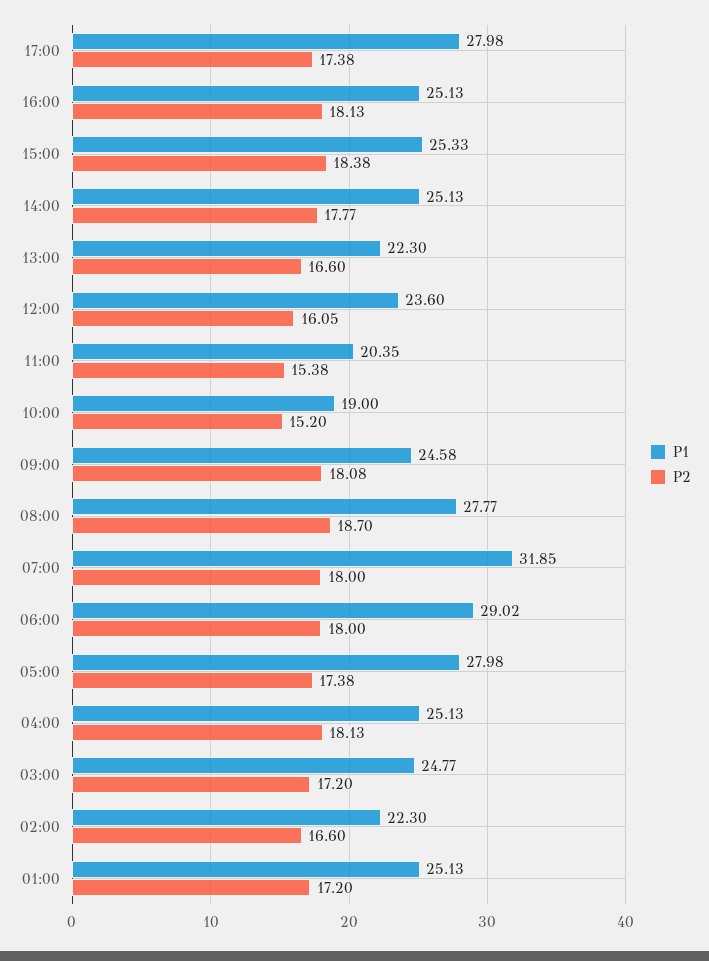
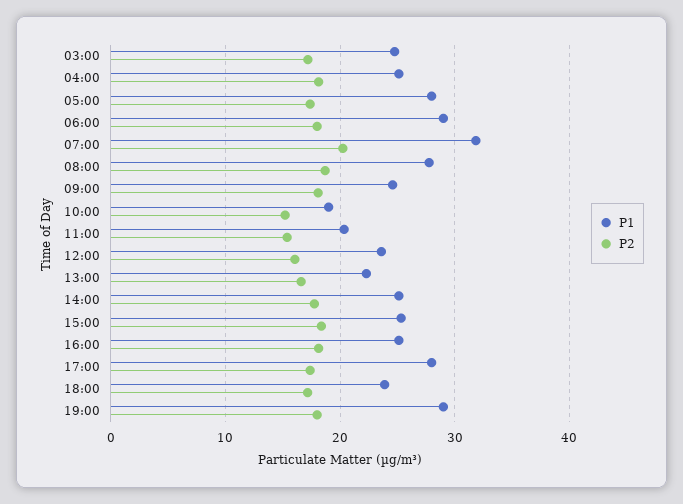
P2, 07:00: 18 -> 20
P1, 02:00: 22.3 -> none
P2, 02:00: 16.6 -> none
P1, 01:00: 25.13 -> none
P2, 01:00: 17.2 -> none
P1, 18:00: none -> 24
P2, 18:00: none -> 17
P1, 19:00: none -> 29
P2, 19:00: none -> 18

